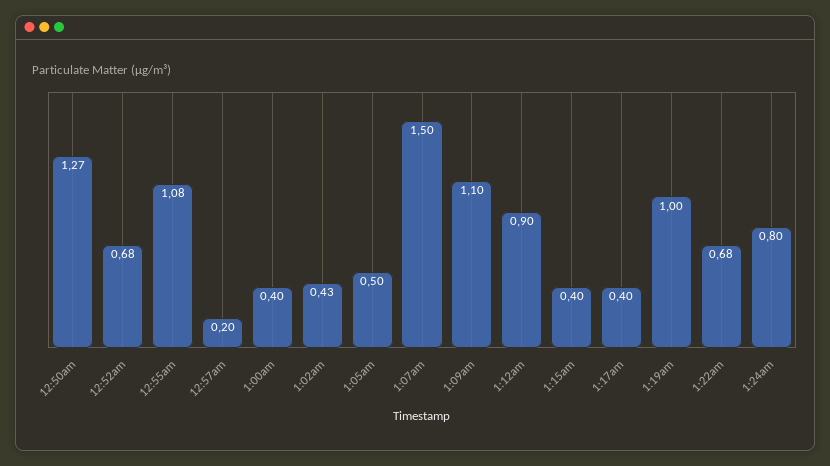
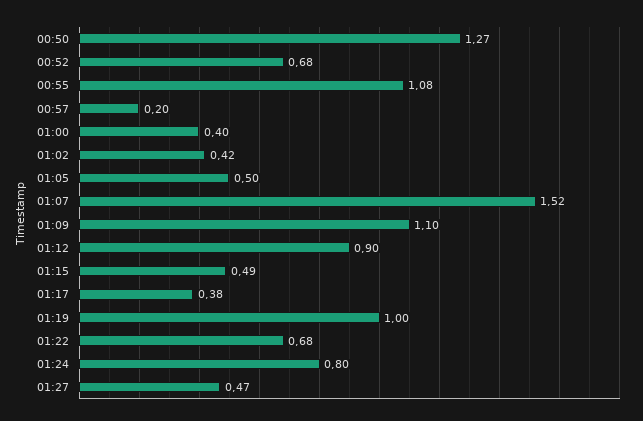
1:02am: 0.43 -> 0.42
1:07am: 1.5 -> 1.52
1:15am: 0.4 -> 0.49
1:17am: 0.4 -> 0.38
01:27: none -> 0.47

